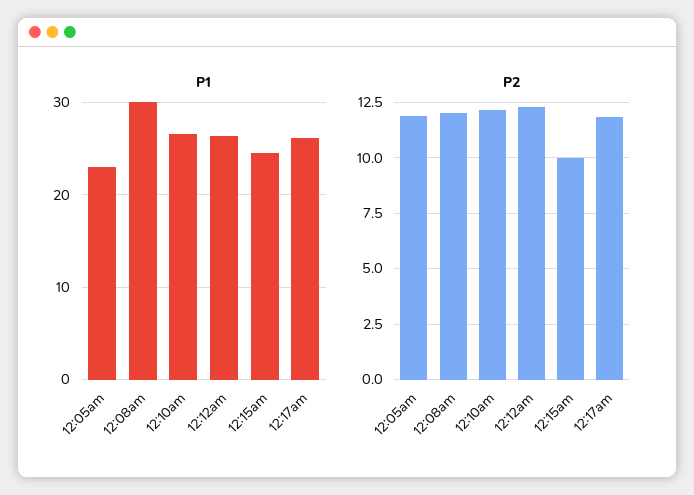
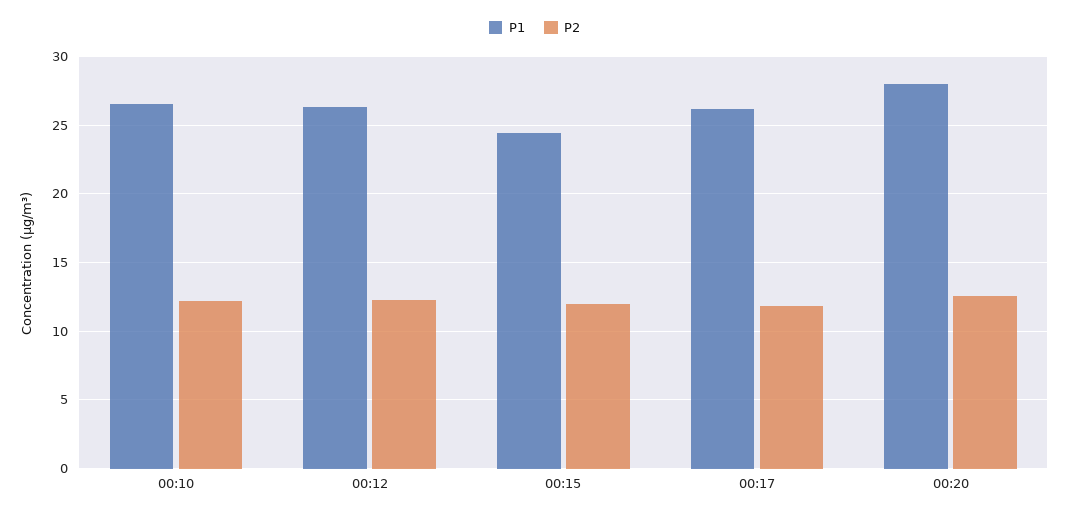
P1, 12:05am: 23 -> none
P1, 12:08am: 30 -> none
P2, 12:05am: 12 -> none
P2, 12:08am: 12 -> none
P2, 12:15am: 10 -> 12
P1, 00:20: none -> 28
P2, 00:20: none -> 12.5

